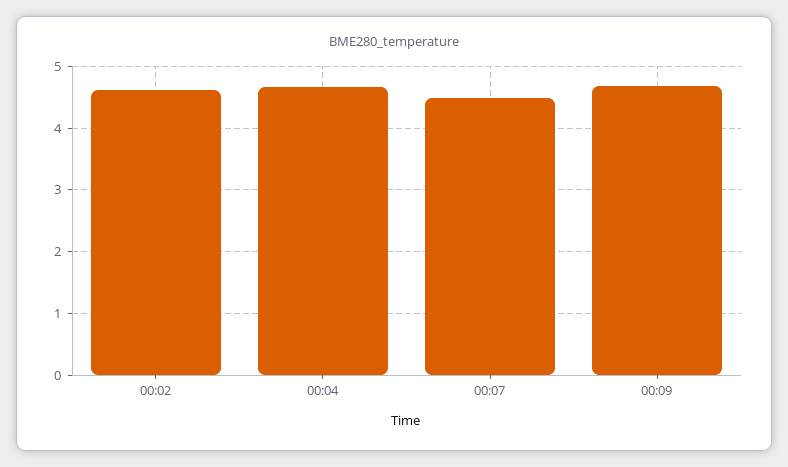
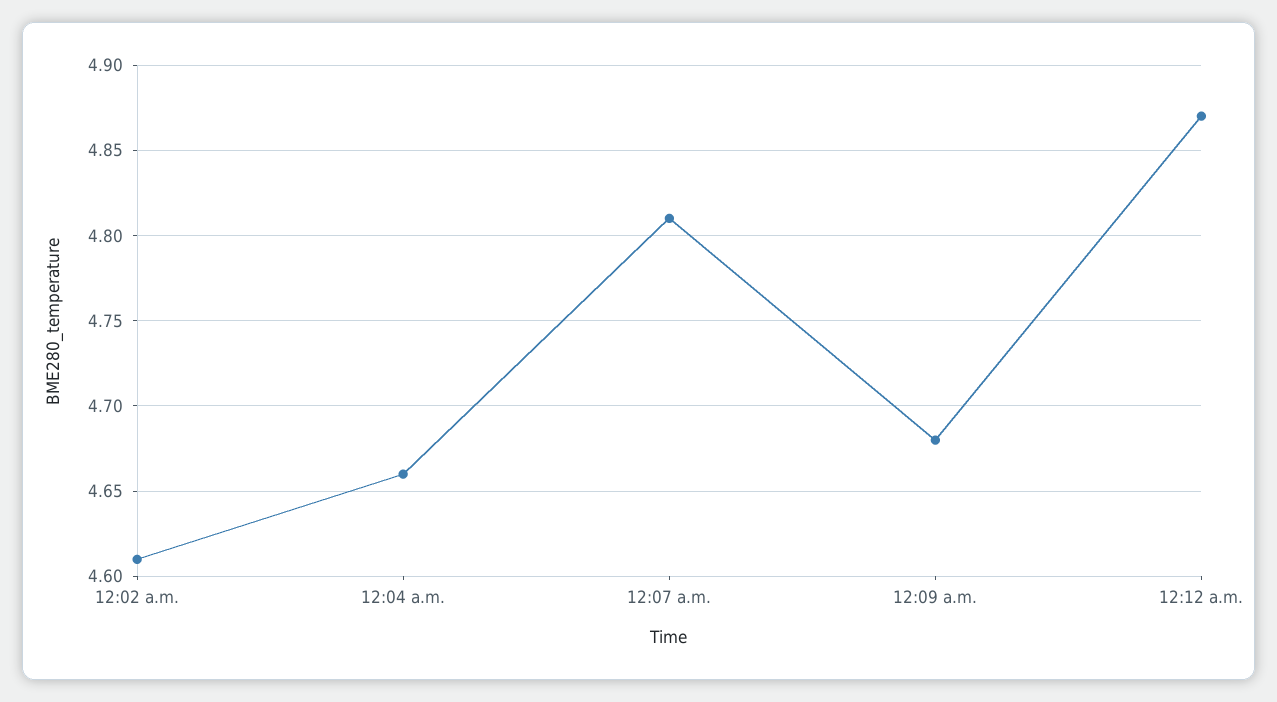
00:07: 4.5 -> 4.81
12:12 a.m.: none -> 4.87

